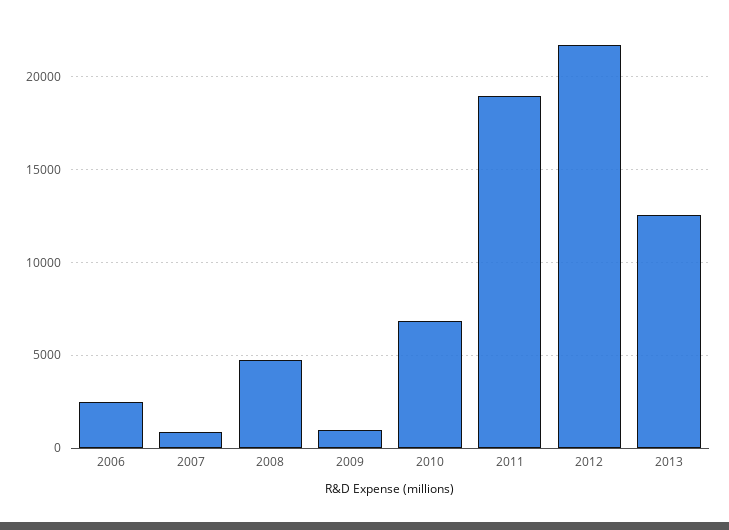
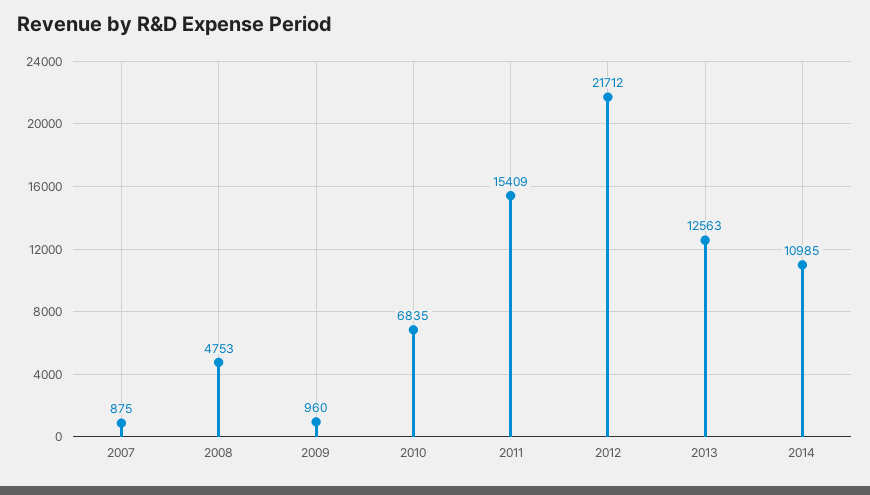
2006: 2500 -> none
2011: 19000 -> 15409
2014: none -> 10985

